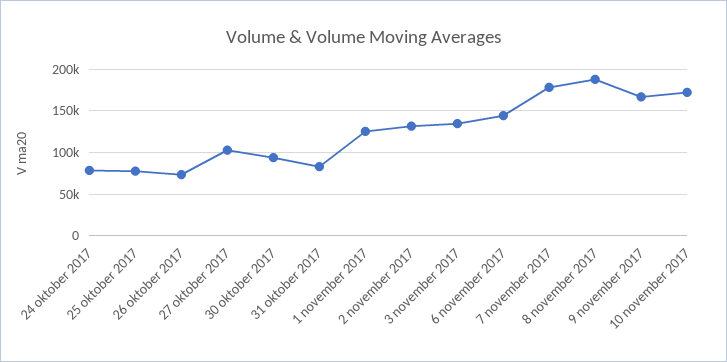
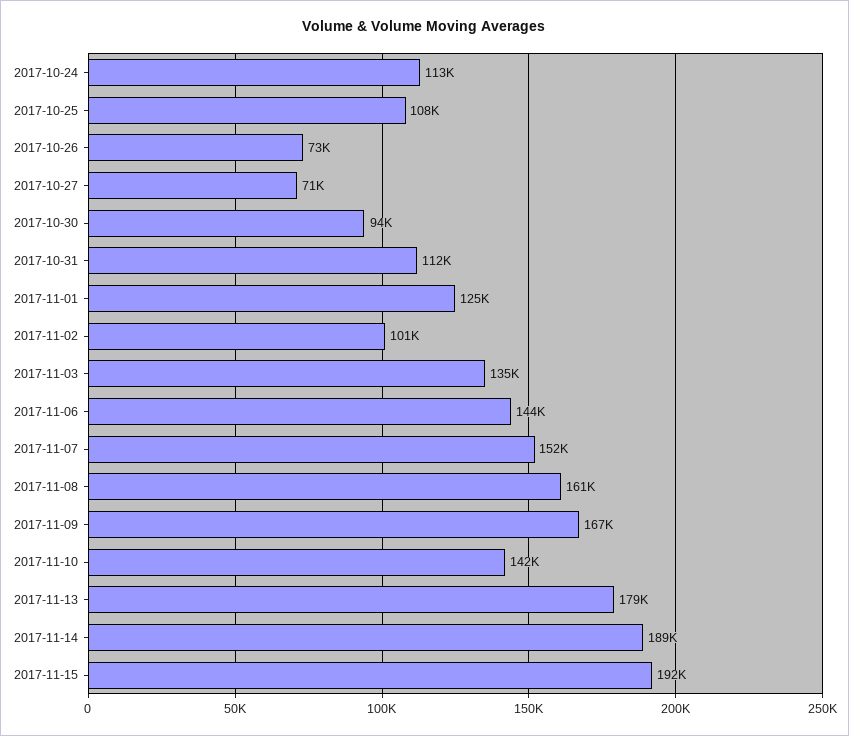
24 oktober 2017: 80000 -> 113000
25 oktober 2017: 80000 -> 108000
27 oktober 2017: 100000 -> 71000
31 oktober 2017: 80000 -> 112000
2 november 2017: 130000 -> 101000
7 november 2017: 180000 -> 152000
8 november 2017: 190000 -> 161000
10 november 2017: 170000 -> 142000
2017-11-13: none -> 179000
2017-11-14: none -> 189000
2017-11-15: none -> 192000

